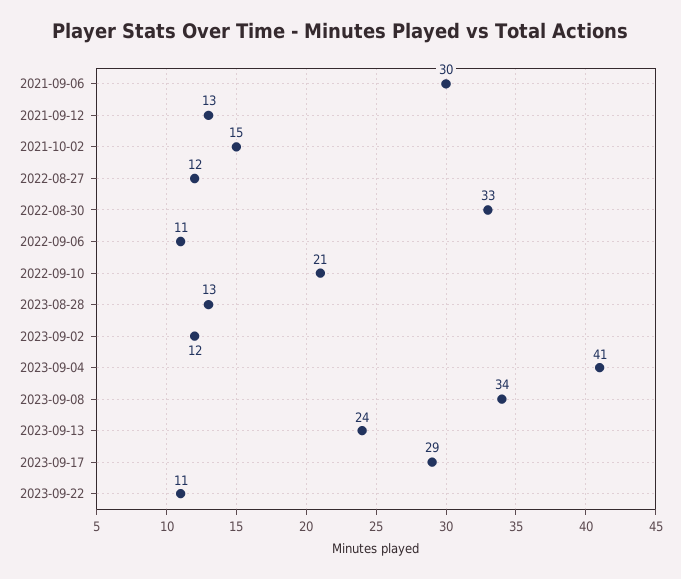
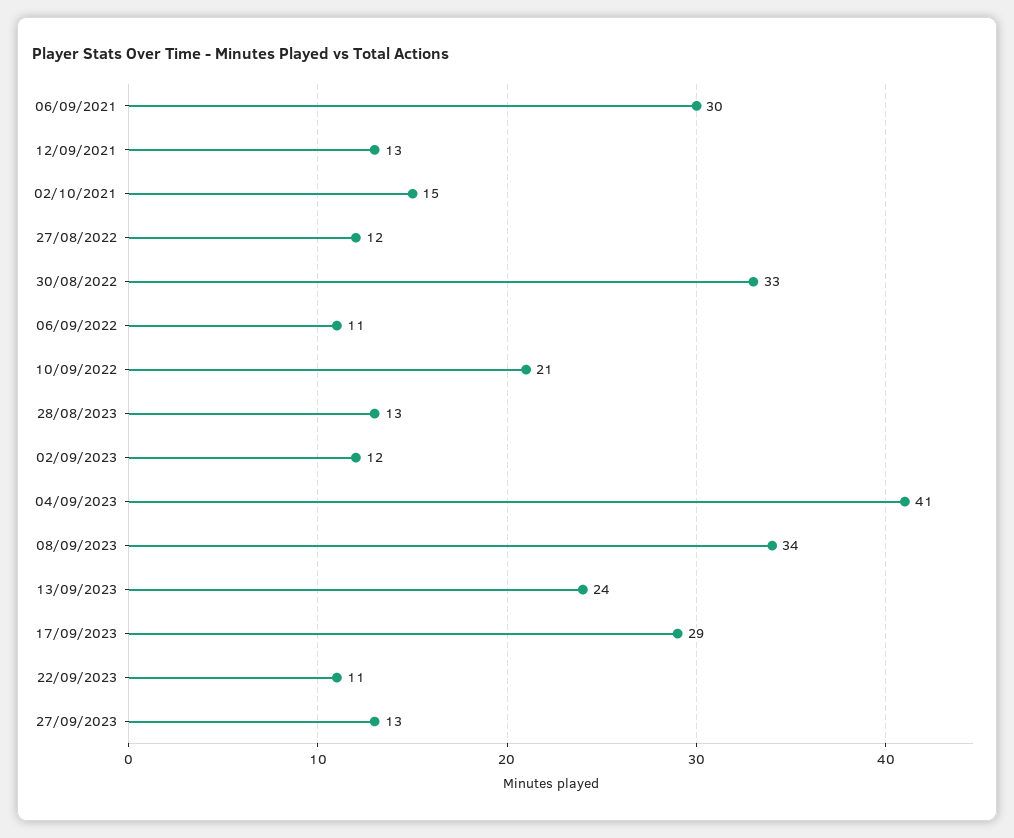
27/09/2023: none -> 13

